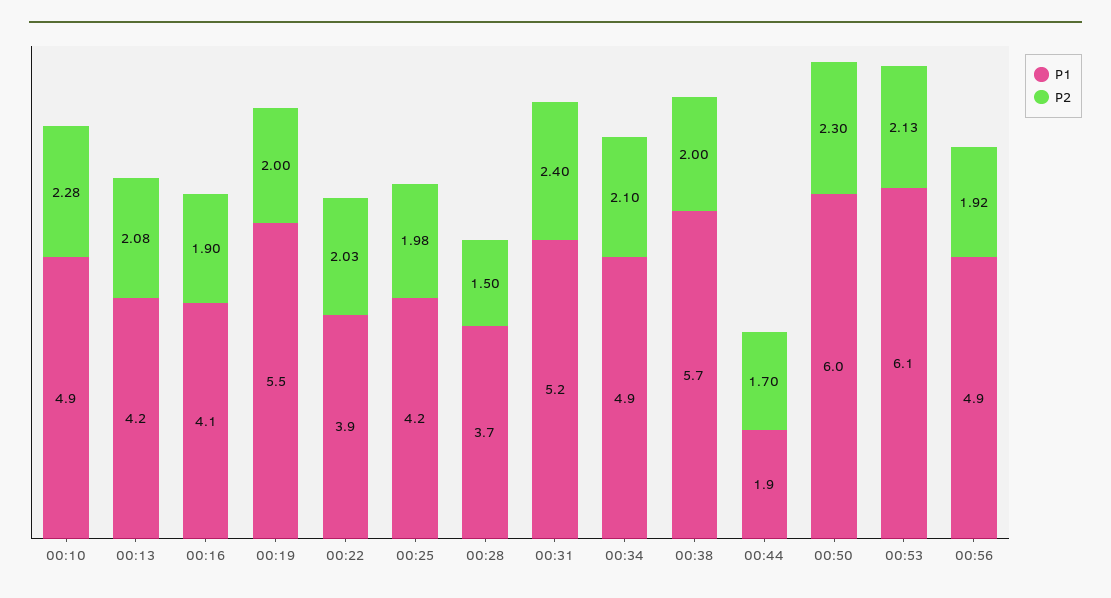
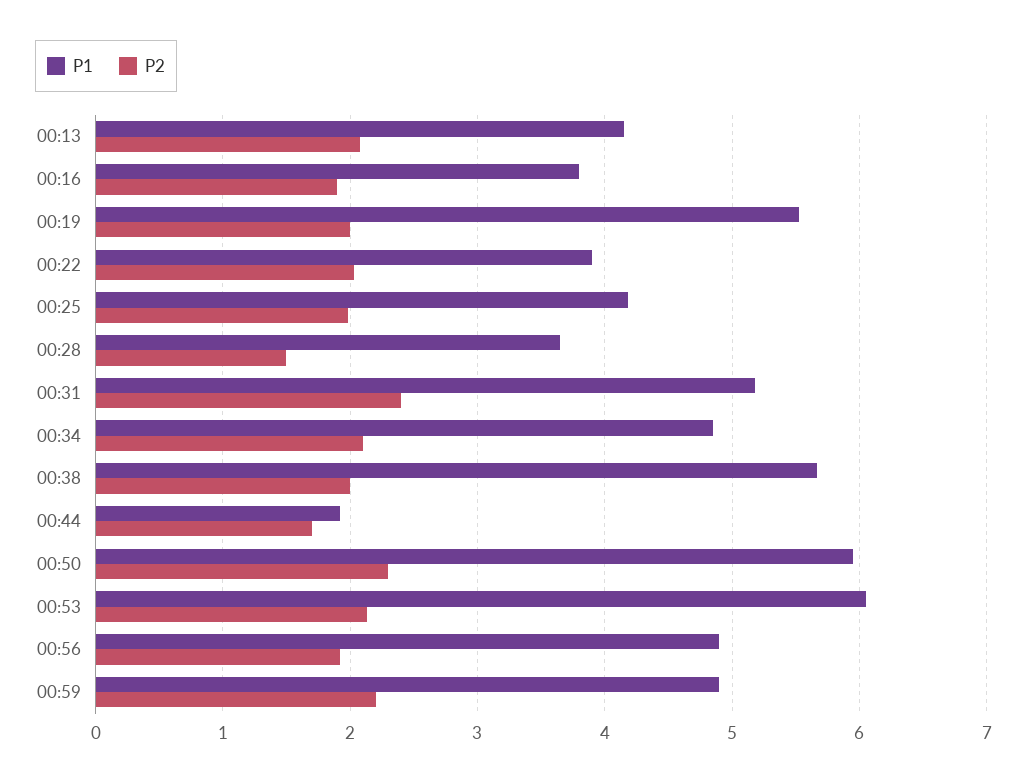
P1, 00:10: 4.9 -> none
P2, 00:10: 2.28 -> none
P1, 00:16: 4.1 -> 3.8
P1, 00:59: none -> 4.9
P2, 00:59: none -> 2.2

